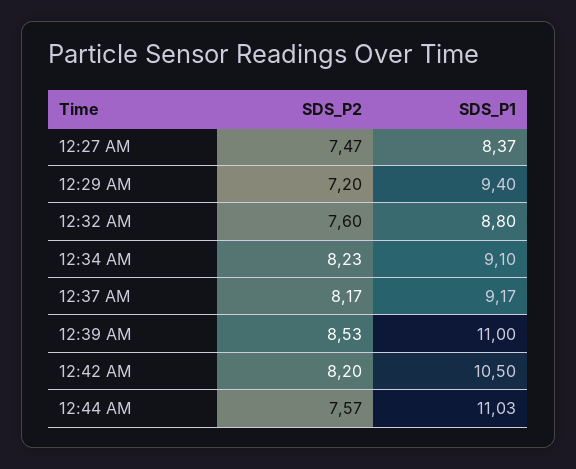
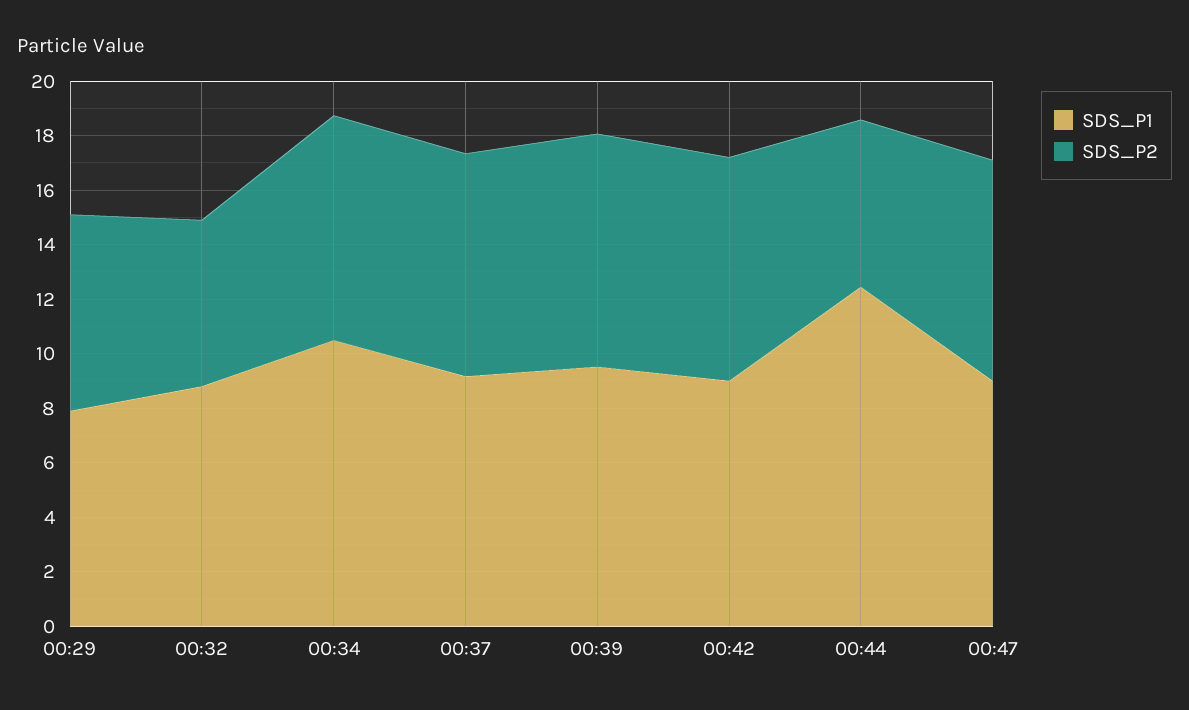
SDS_P2, 12:27 AM: 7.47 -> none
SDS_P1, 12:27 AM: 8.37 -> none
SDS_P1, 12:29 AM: 9.4 -> 8
SDS_P2, 12:32 AM: 7.6 -> 6
SDS_P1, 12:34 AM: 9.1 -> 10.5
SDS_P1, 12:39 AM: 11 -> 9.5
SDS_P1, 12:42 AM: 10.5 -> 9
SDS_P2, 12:44 AM: 7.57 -> 6
SDS_P1, 12:44 AM: 11.03 -> 12.5
SDS_P1, 00:47: none -> 9
SDS_P2, 00:47: none -> 8

